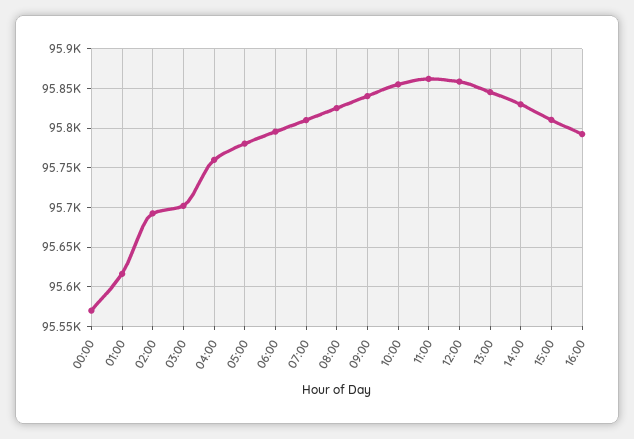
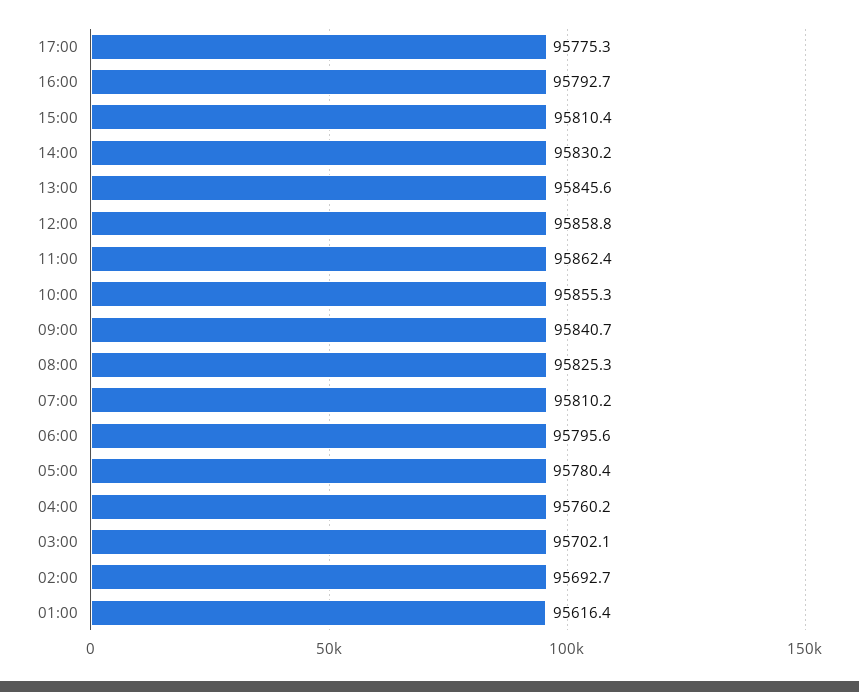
00:00: 95570 -> none
17:00: none -> 95775.3

